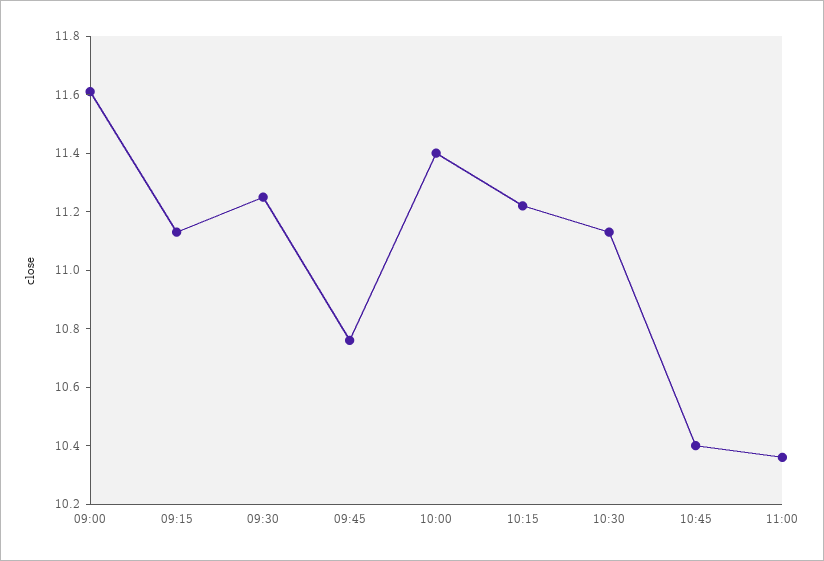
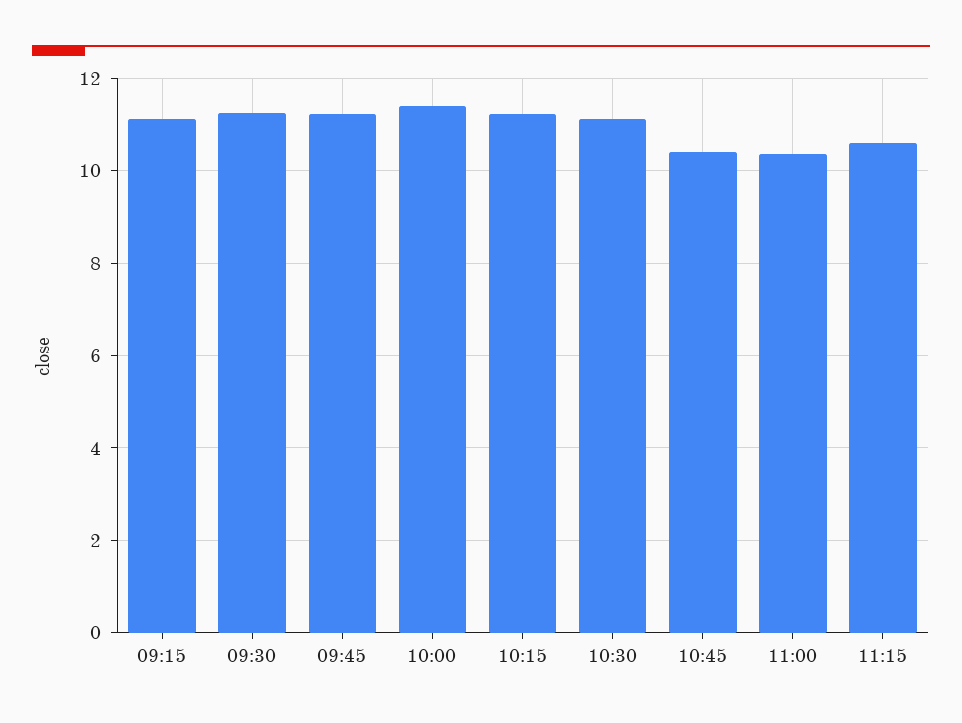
09:00: 11.6 -> none
09:45: 10.75 -> 11.2
11:15: none -> 10.6

